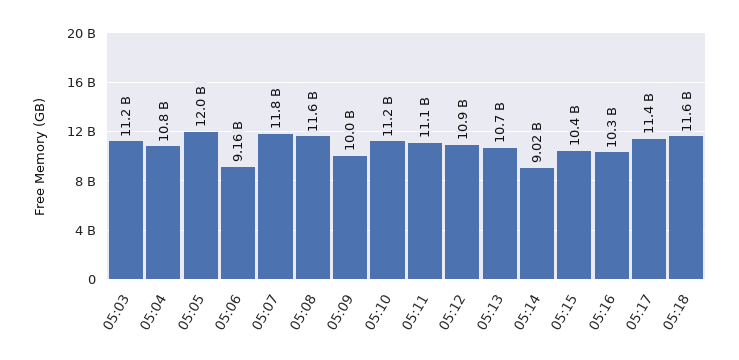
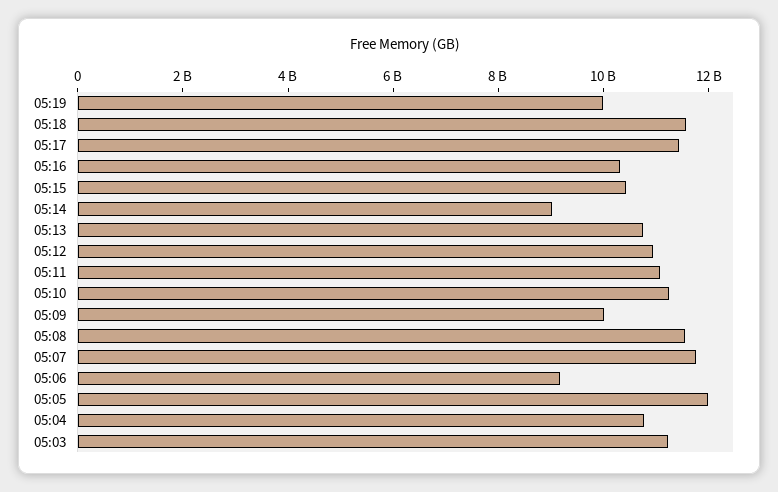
05:19: none -> 10000000000

